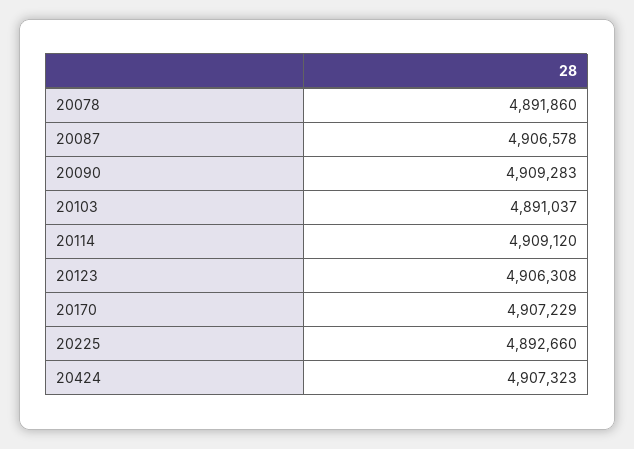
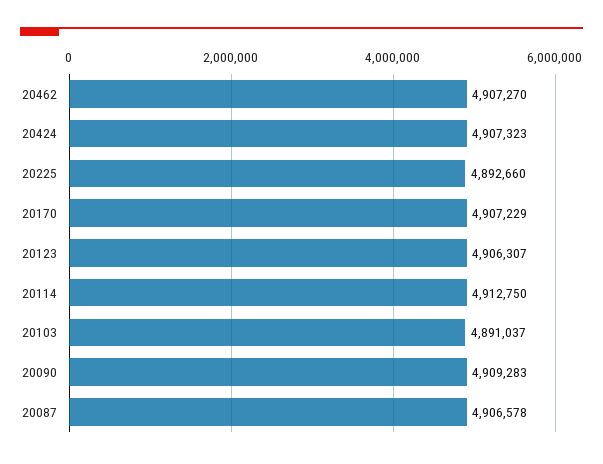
20078: 4891860 -> none
20114: 4909120 -> 4912750
20123: 4906308 -> 4906307
20462: none -> 4907270

